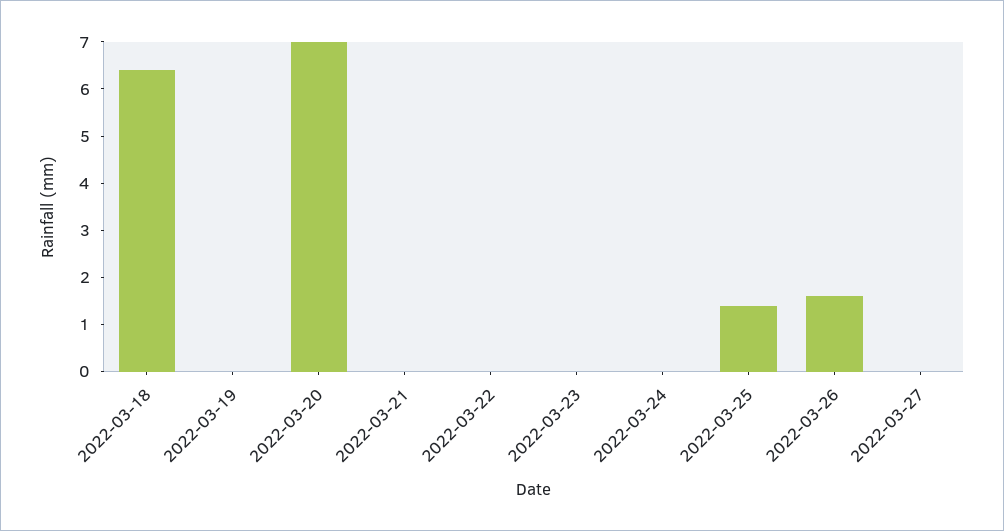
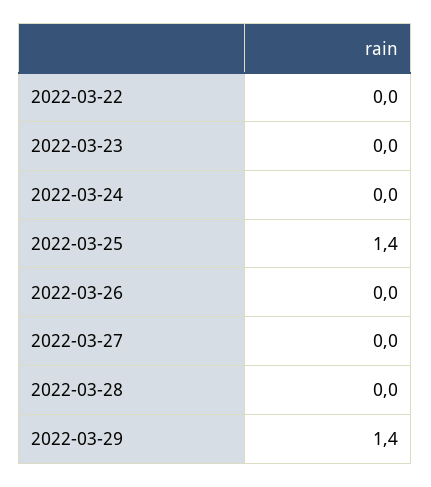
2022-03-18: 6.5 -> none
2022-03-19: 0 -> none
2022-03-20: 7 -> none
2022-03-21: 0 -> none
2022-03-26: 1.5 -> 0
2022-03-28: none -> 0
2022-03-29: none -> 1.4

